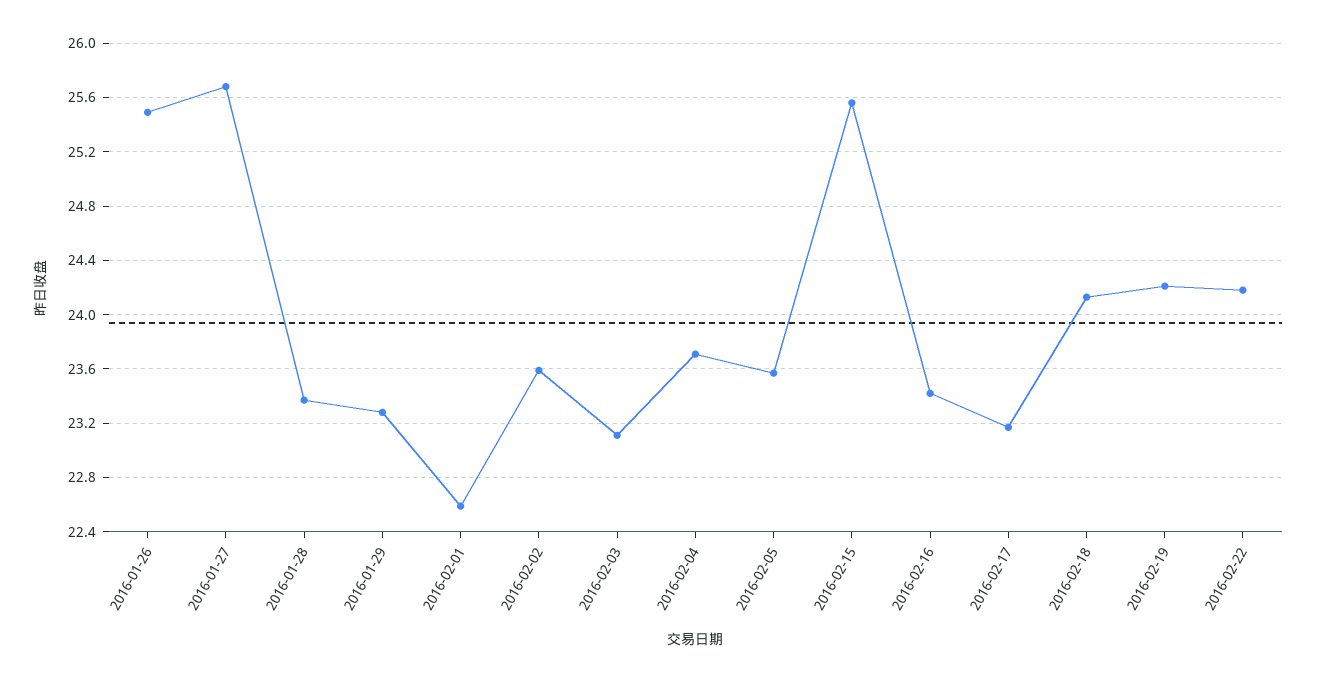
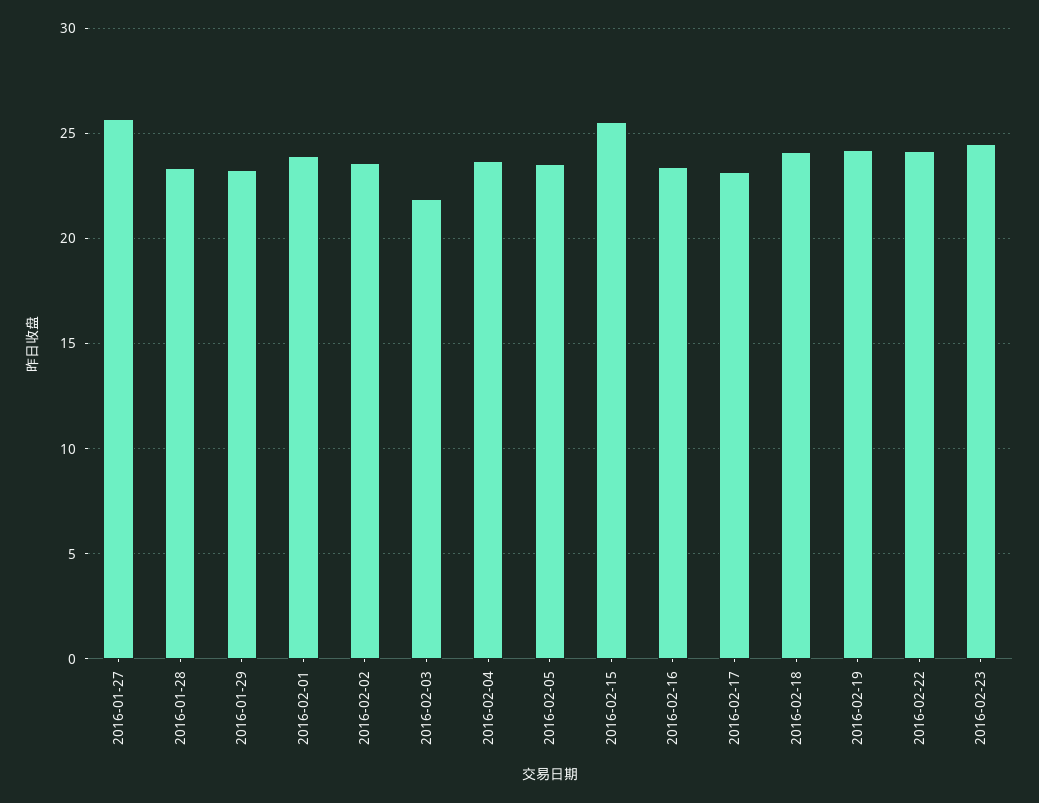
2016-01-26: 25.5 -> none
2016-02-01: 22.6 -> 24
2016-02-03: 23.1 -> 22
2016-02-23: none -> 24.5

